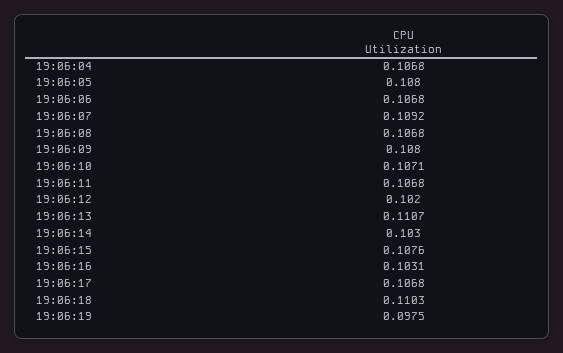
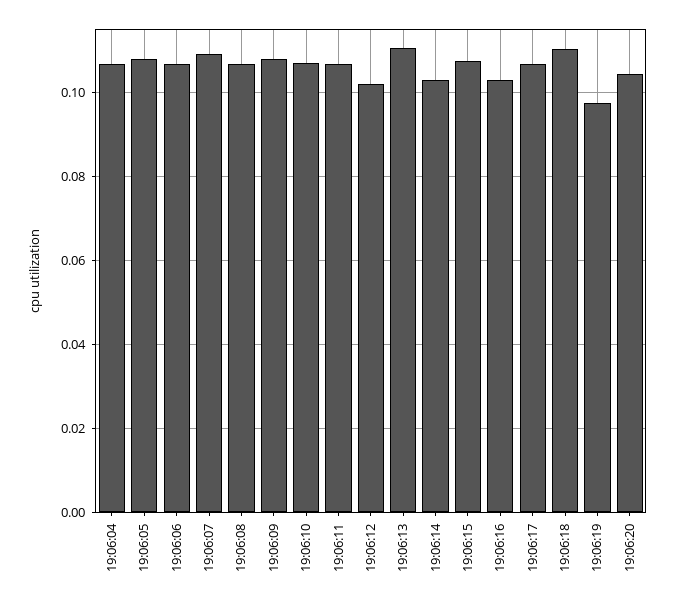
19:06:20: none -> 0.104

